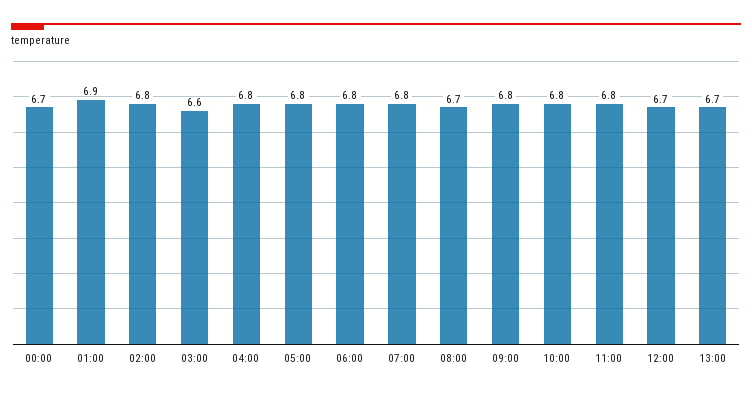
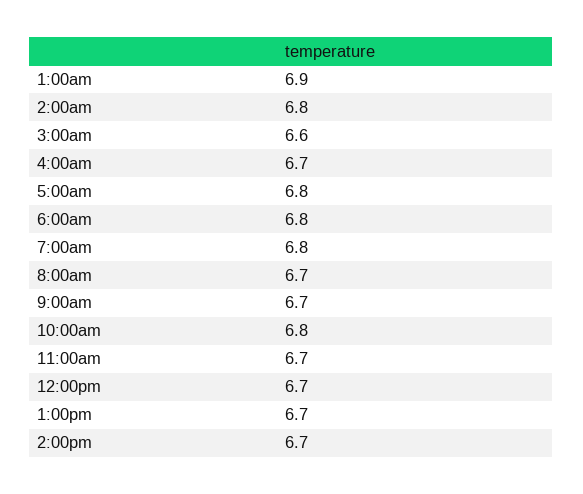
00:00: 6.7 -> none
04:00: 6.8 -> 6.7
09:00: 6.8 -> 6.7
11:00: 6.8 -> 6.7
2:00pm: none -> 6.7

